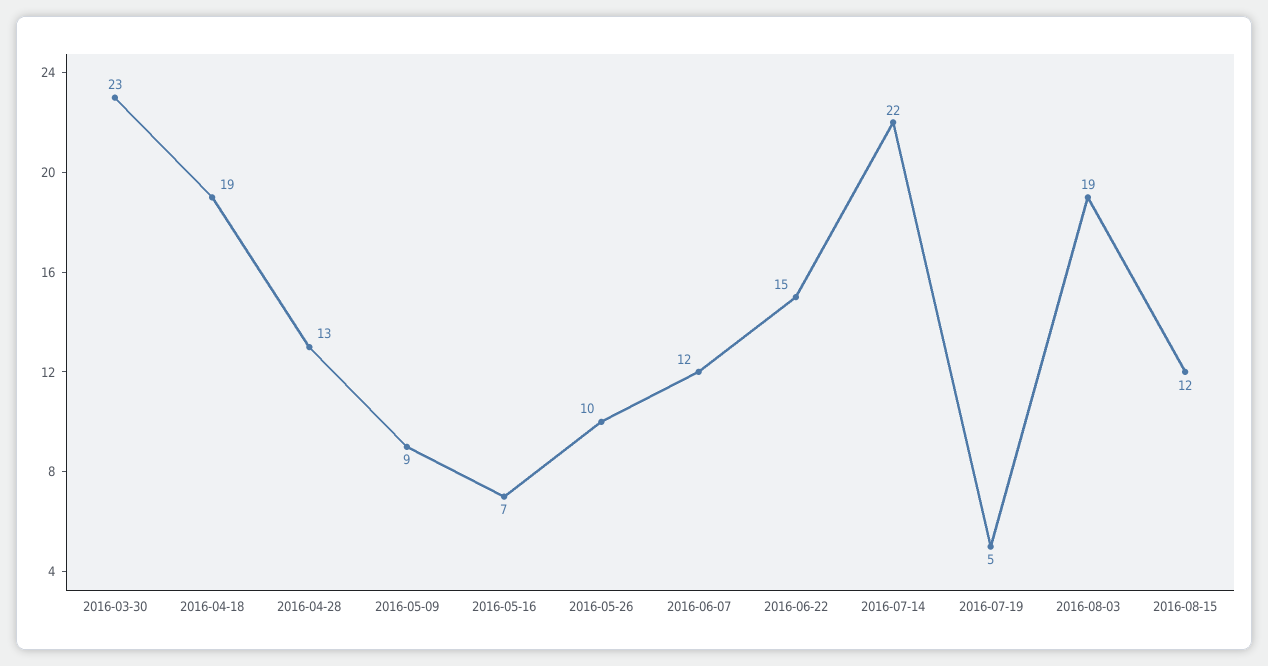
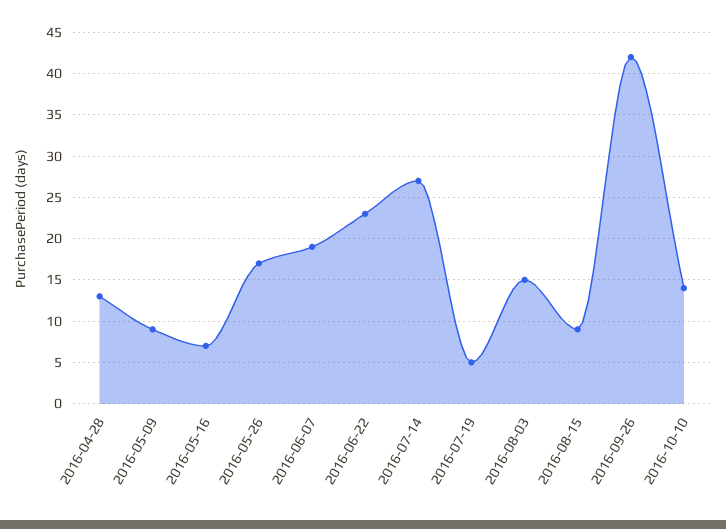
2016-03-30: 23 -> none
2016-04-18: 19 -> none
2016-05-26: 10 -> 17
2016-06-07: 12 -> 19
2016-06-22: 15 -> 23
2016-07-14: 22 -> 27
2016-08-03: 19 -> 15
2016-08-15: 12 -> 9
2016-09-26: none -> 42
2016-10-10: none -> 14

